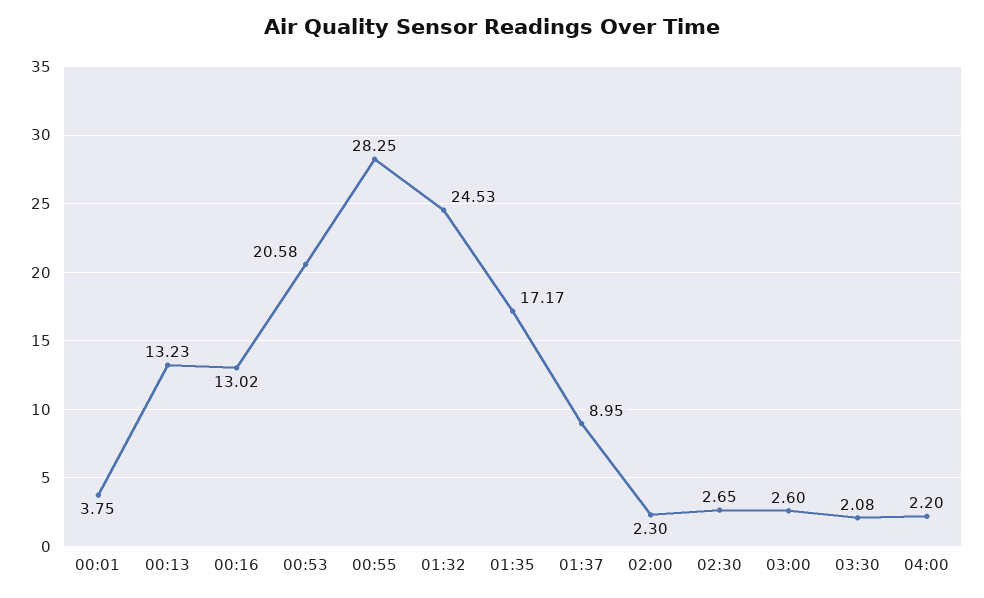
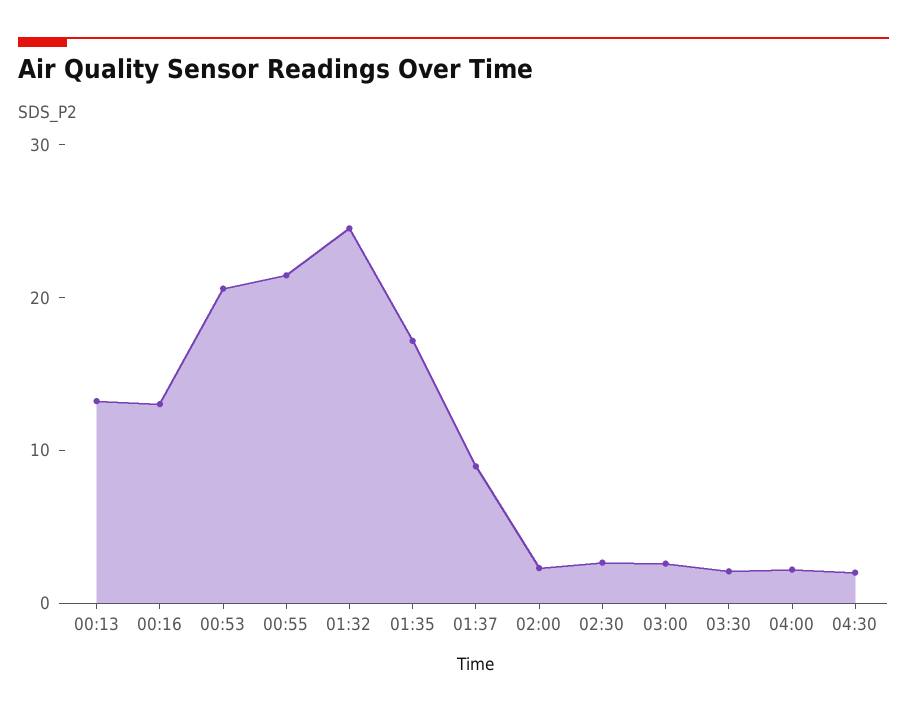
00:01: 3.75 -> none
00:55: 28.25 -> 22
04:30: none -> 2

